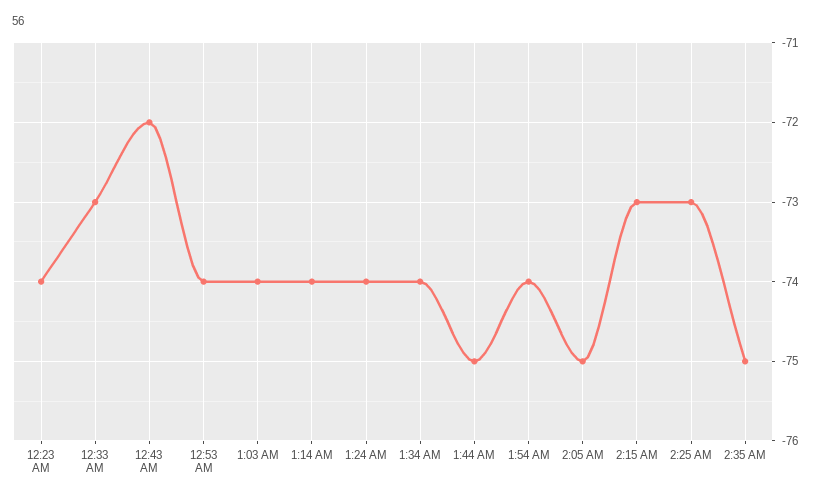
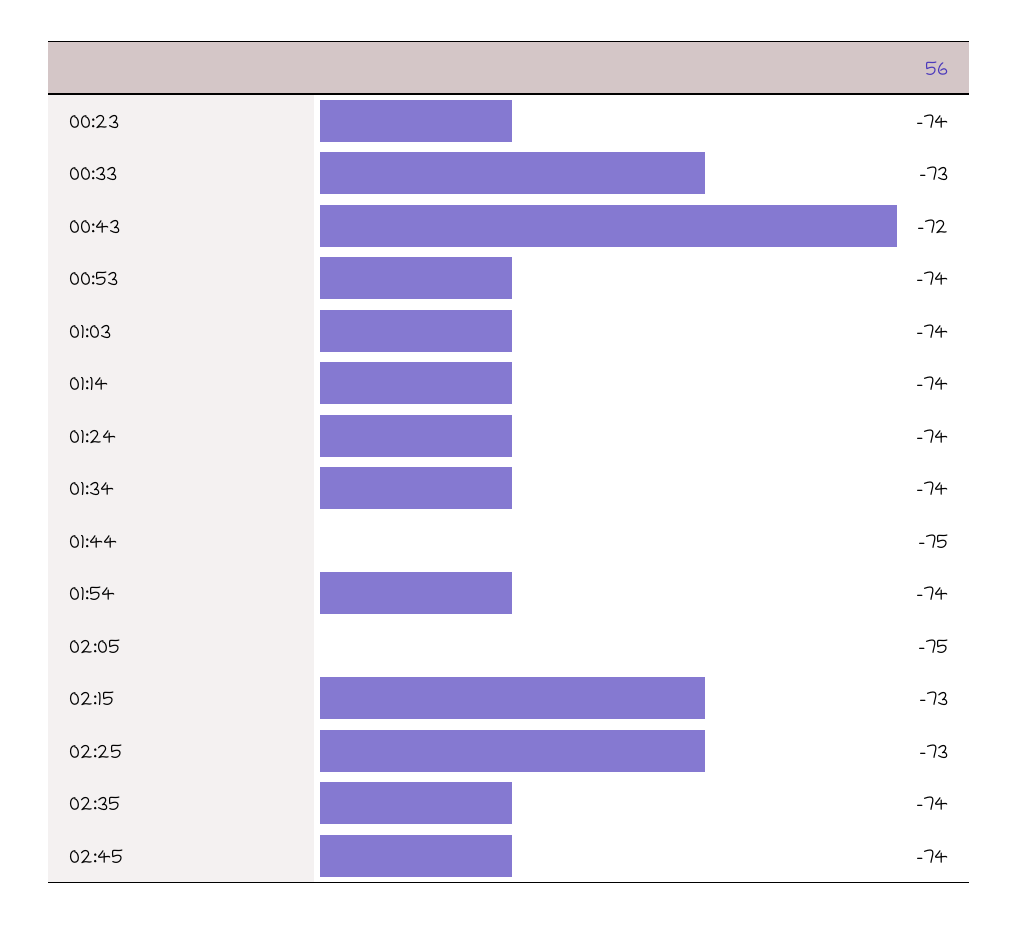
2:35 AM: -75 -> -74
02:45: none -> -74

